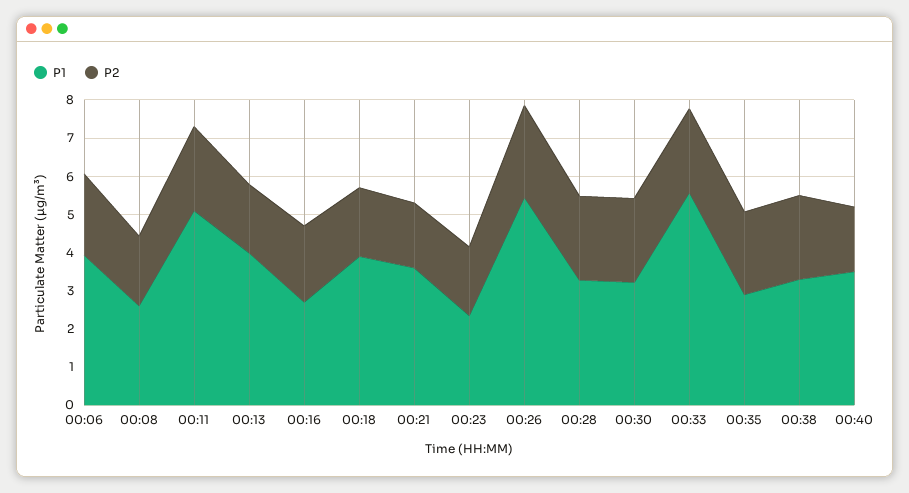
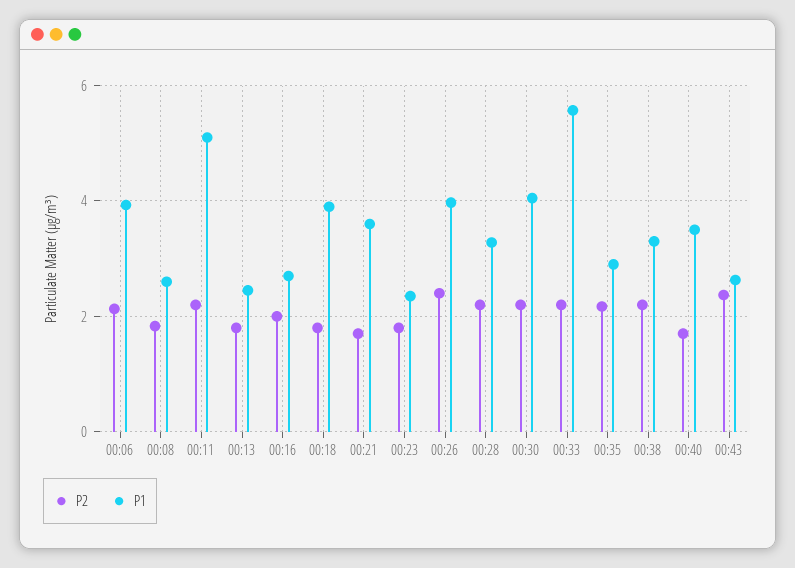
P1, 00:13: 4 -> 2.4
P1, 00:26: 5.5 -> 4
P1, 00:30: 3.25 -> 4
P2, 00:43: none -> 2.4
P1, 00:43: none -> 2.6

